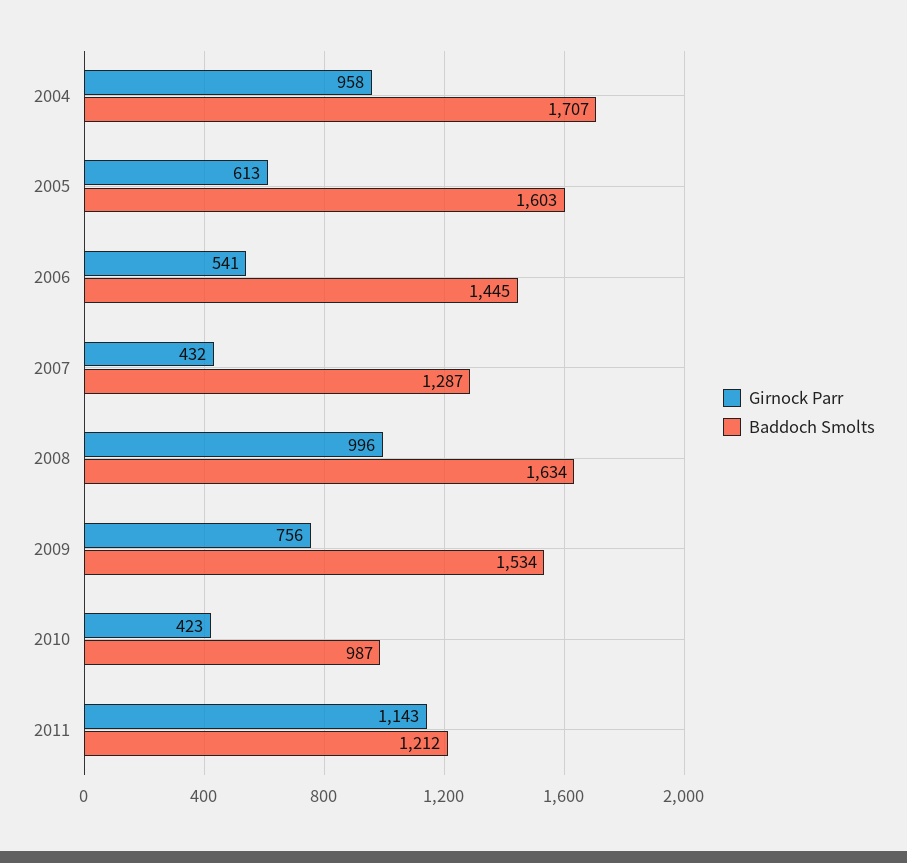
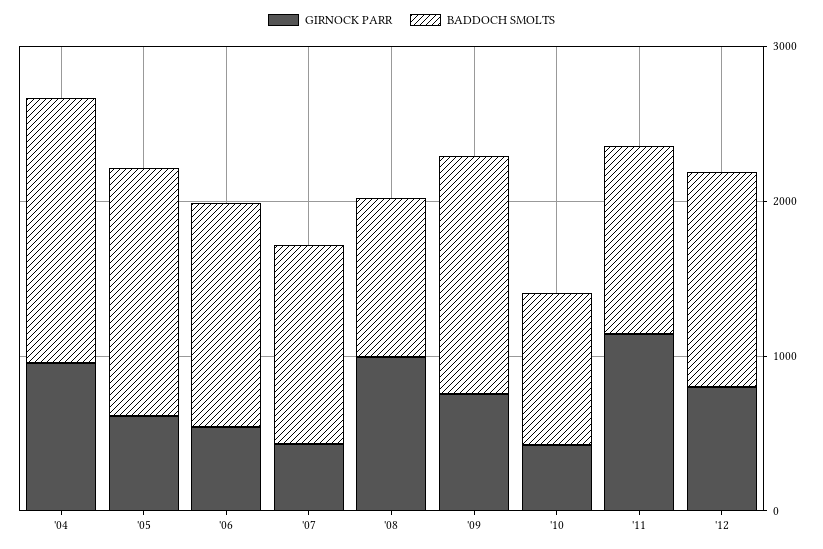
Baddoch Smolts, 2008: 1634 -> 1000
Girnock Parr, '12: none -> 800
Baddoch Smolts, '12: none -> 1400

